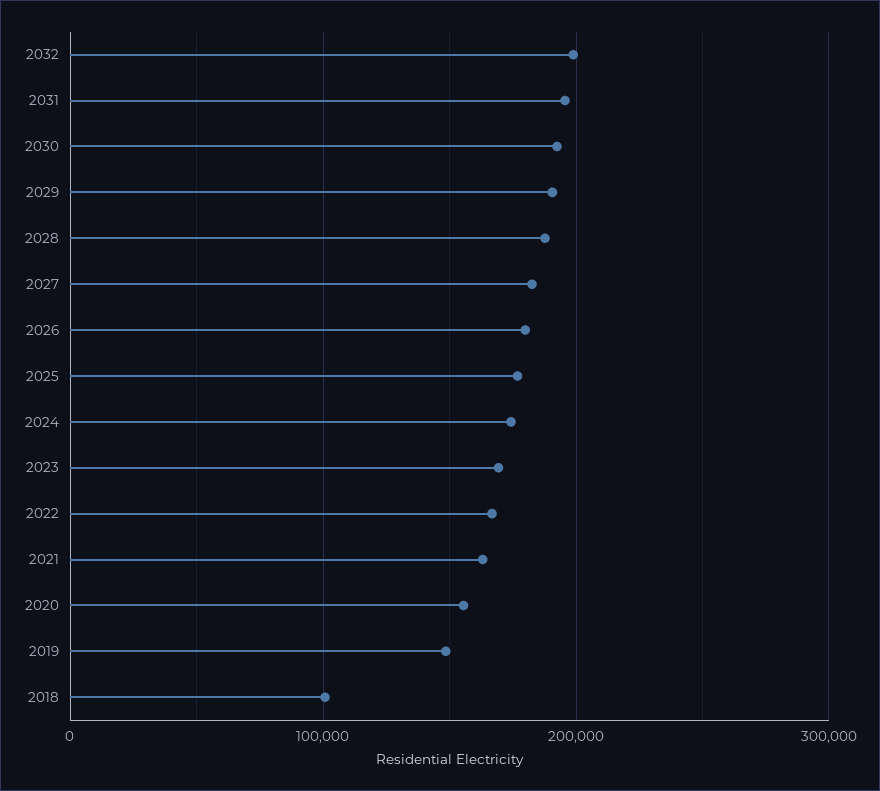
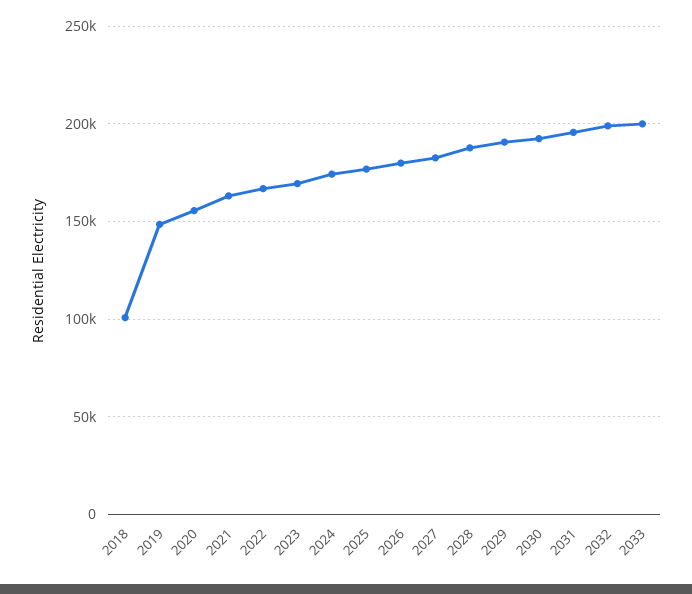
2033: none -> 200000

